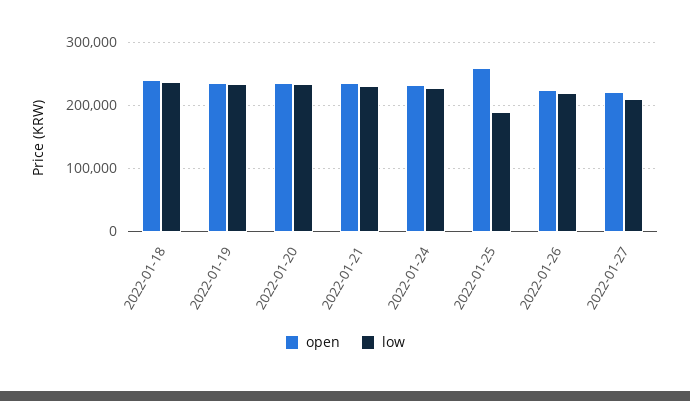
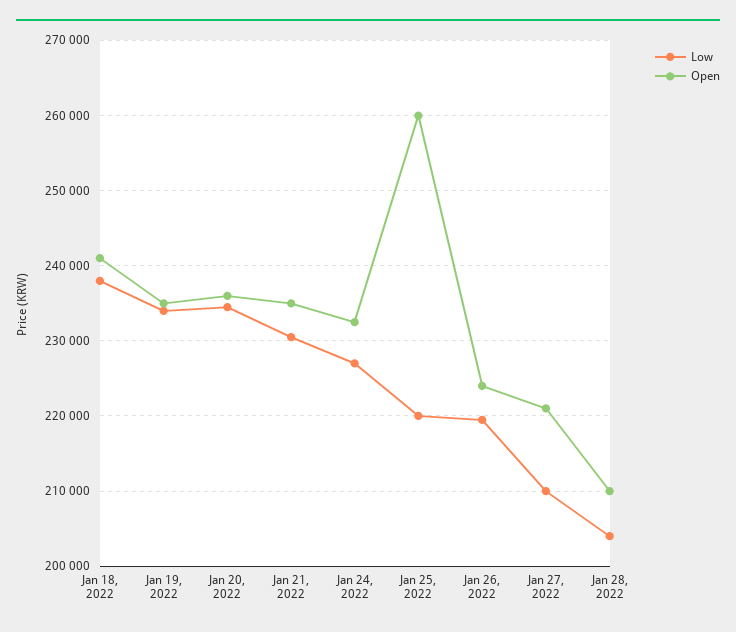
low, 2022-01-25: 190000 -> 220000
low, Jan 28, 2022: none -> 204000
open, Jan 28, 2022: none -> 210000

